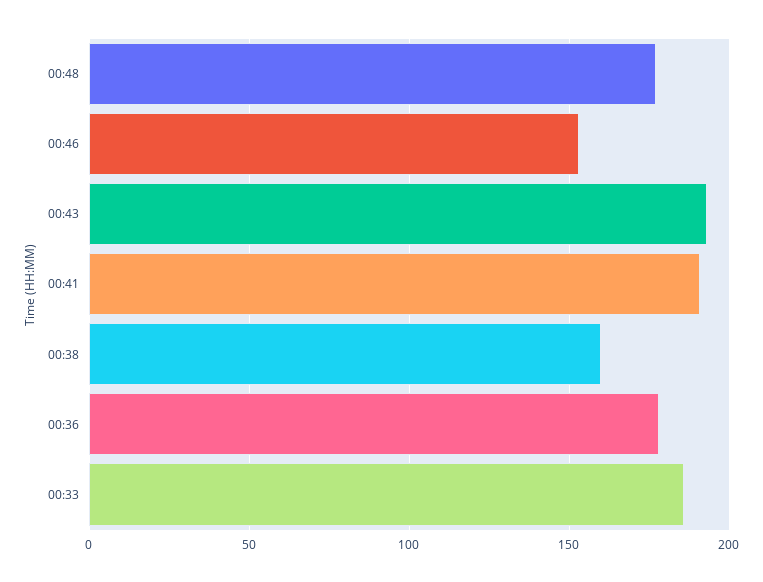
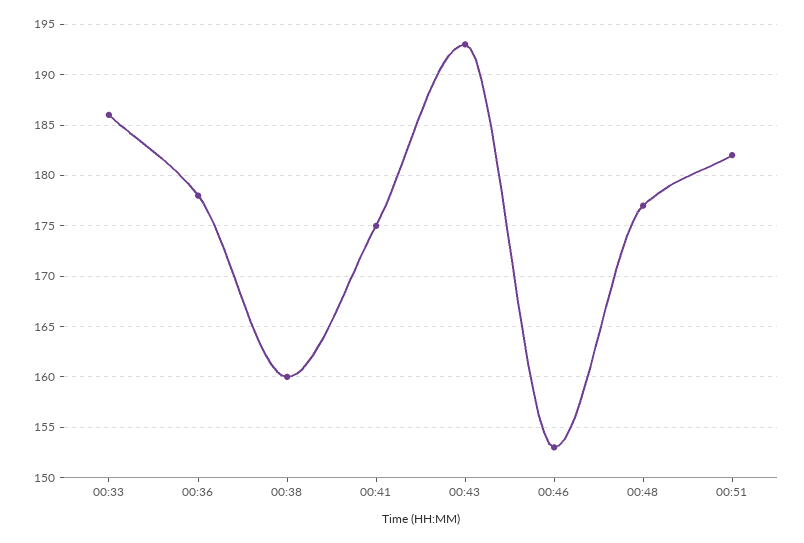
00:41: 190 -> 175
00:51: none -> 182

